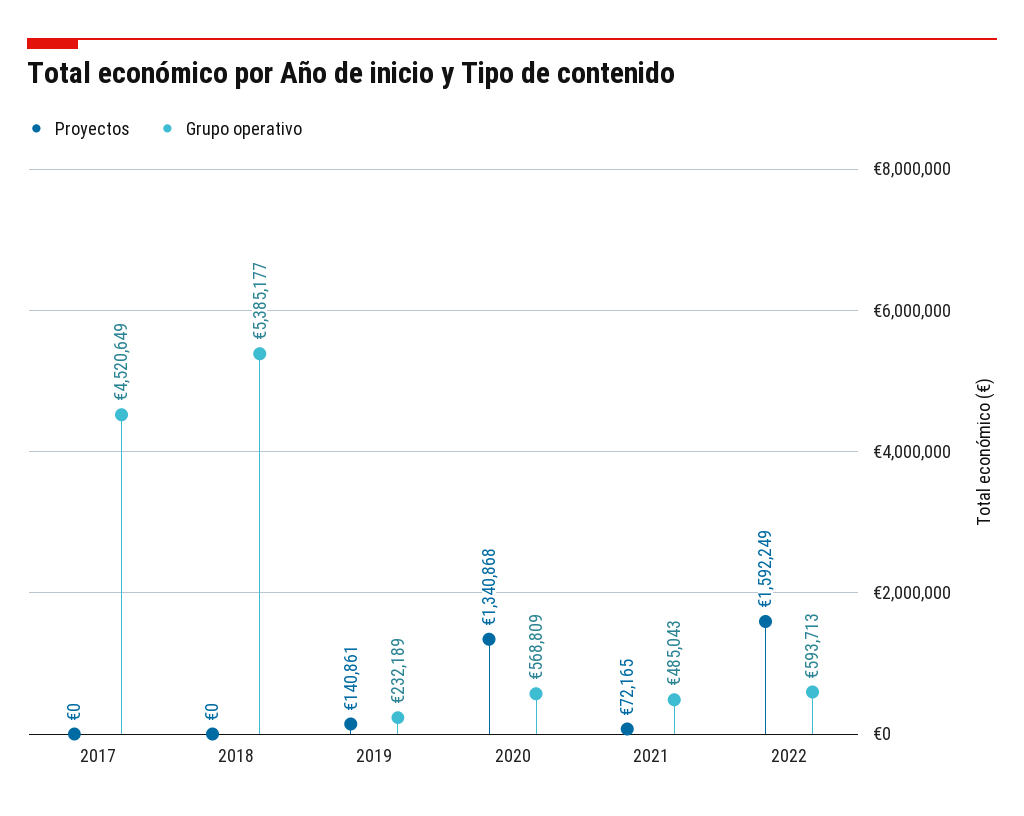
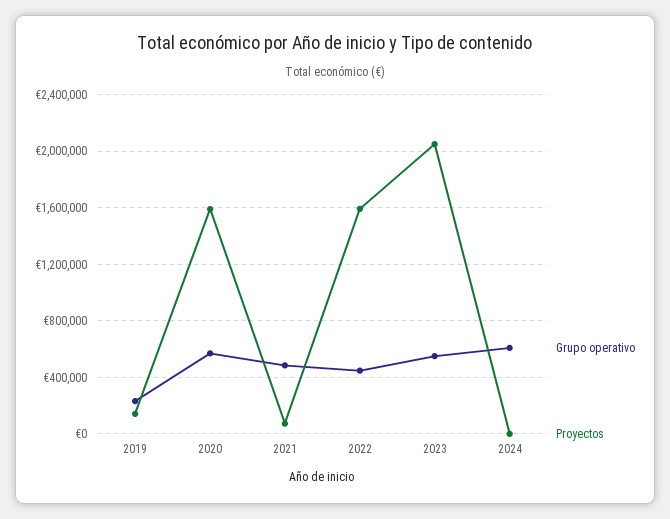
Proyectos, 2017: 0 -> none
Grupo operativo, 2017: 4520649 -> none
Proyectos, 2018: 0 -> none
Grupo operativo, 2018: 5385177 -> none
Proyectos, 2020: 1340868 -> 1600000
Grupo operativo, 2022: 593713 -> 450000
Grupo operativo, 2023: none -> 550000
Proyectos, 2023: none -> 2050000
Grupo operativo, 2024: none -> 600000
Proyectos, 2024: none -> 0

